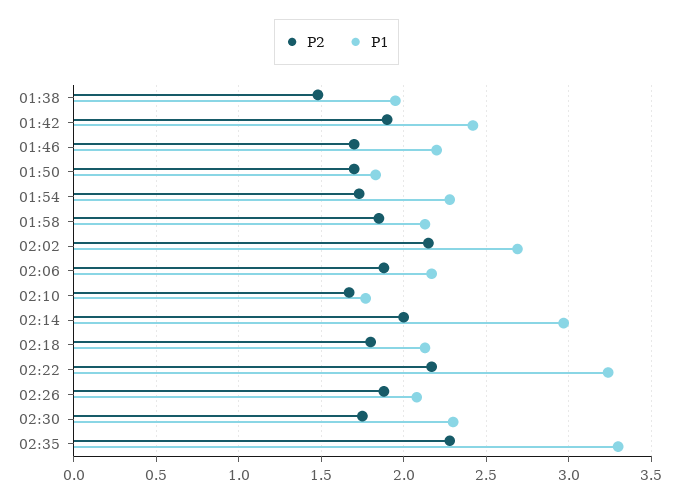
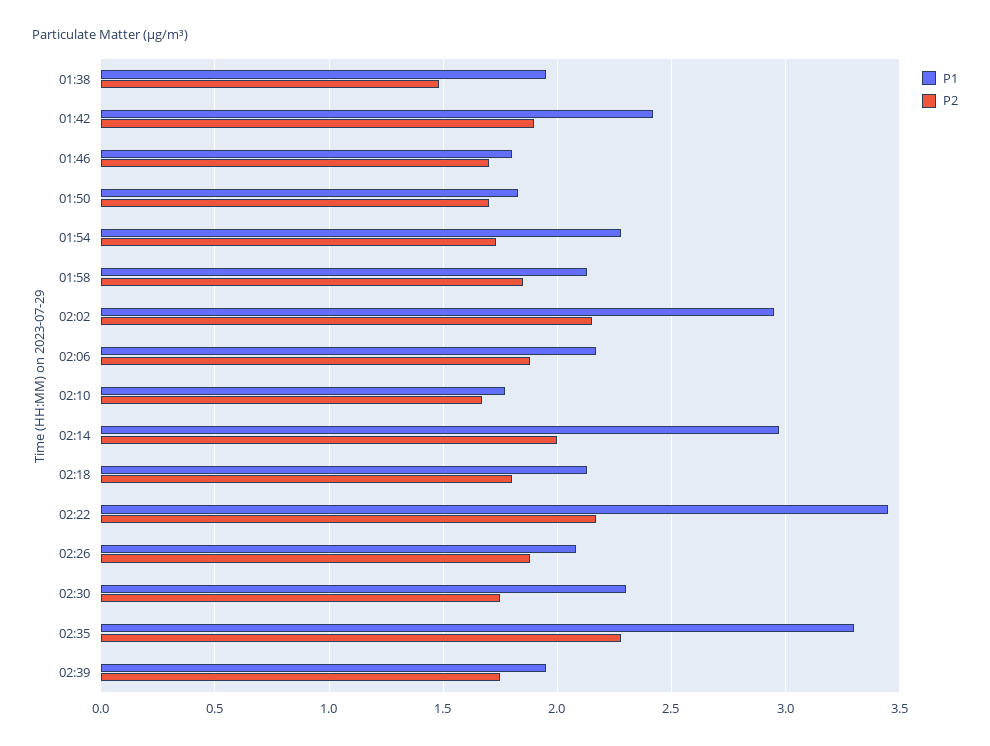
P1, 01:46: 2.2 -> 1.8
P1, 02:02: 2.7 -> 2.95
P1, 02:22: 3.25 -> 3.45
P1, 02:39: none -> 1.95
P2, 02:39: none -> 1.75

